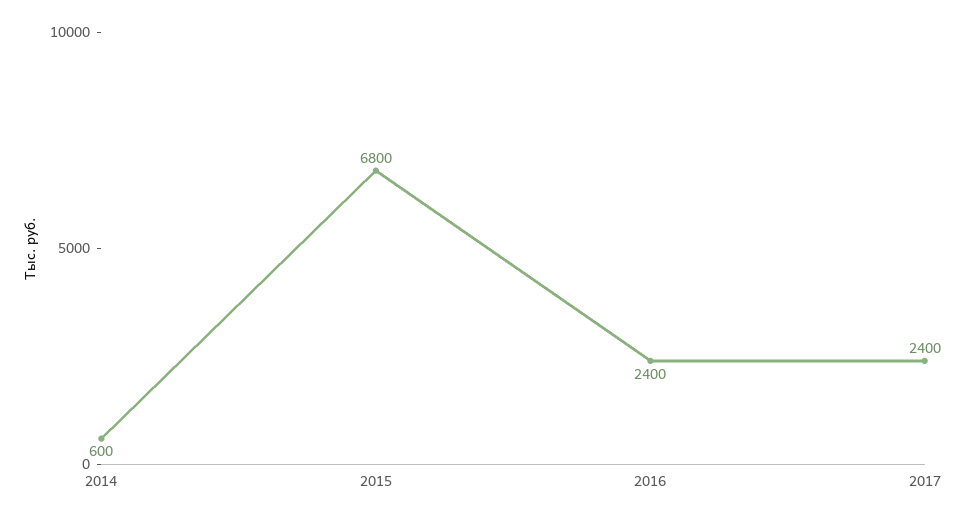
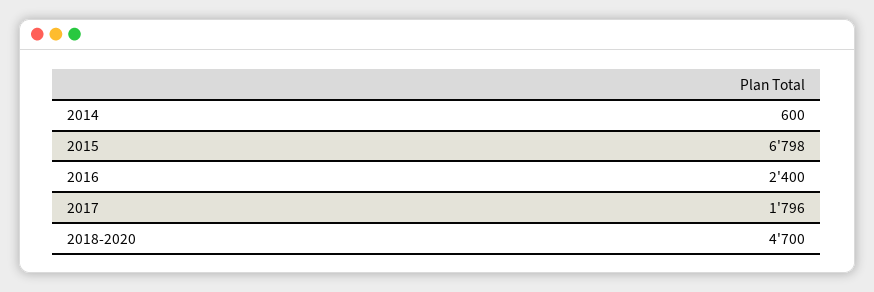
2015: 6800 -> 6798
2017: 2400 -> 1796
2018-2020: none -> 4700

